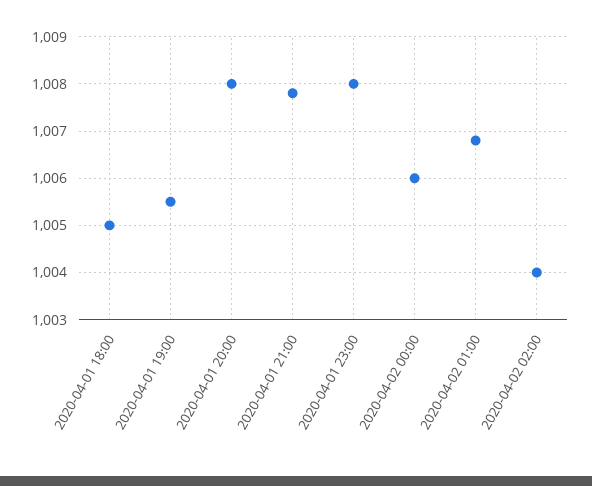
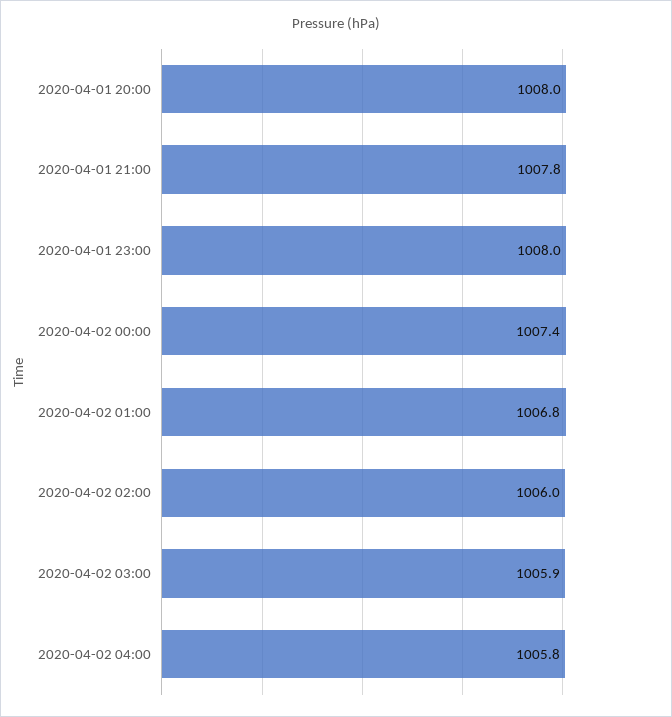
2020-04-01 18:00: 1005 -> none
2020-04-01 19:00: 1005.5 -> none
2020-04-02 00:00: 1006 -> 1007.4
2020-04-02 02:00: 1004 -> 1006
2020-04-02 03:00: none -> 1005.9
2020-04-02 04:00: none -> 1005.8

